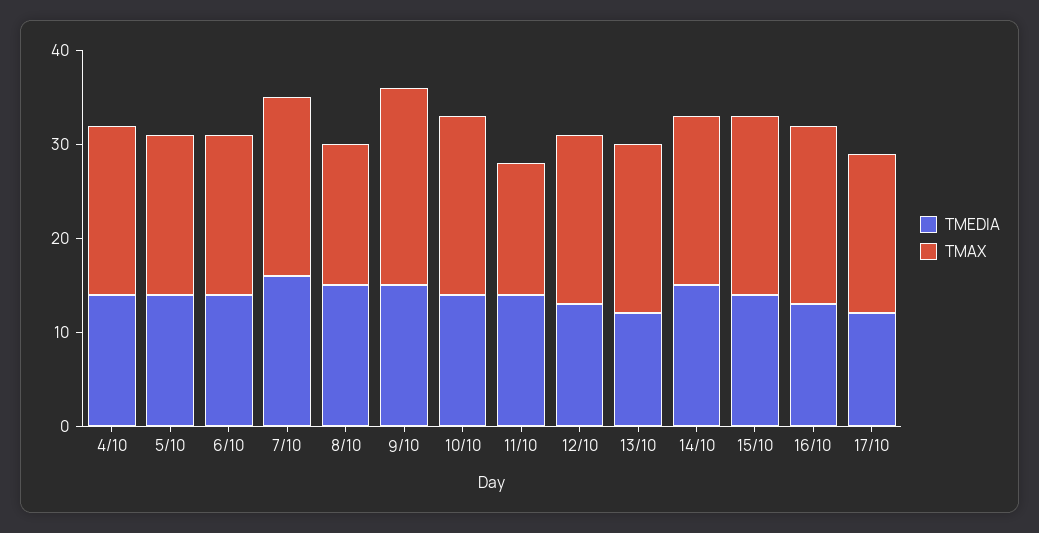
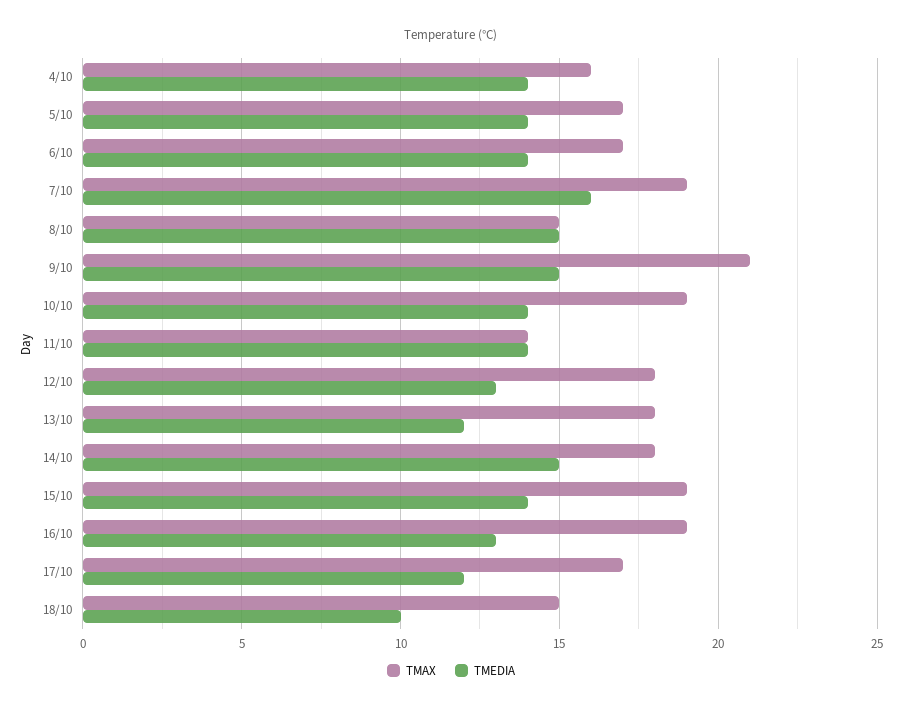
TMAX, 4/10: 18 -> 16
TMAX, 18/10: none -> 15
TMEDIA, 18/10: none -> 10

